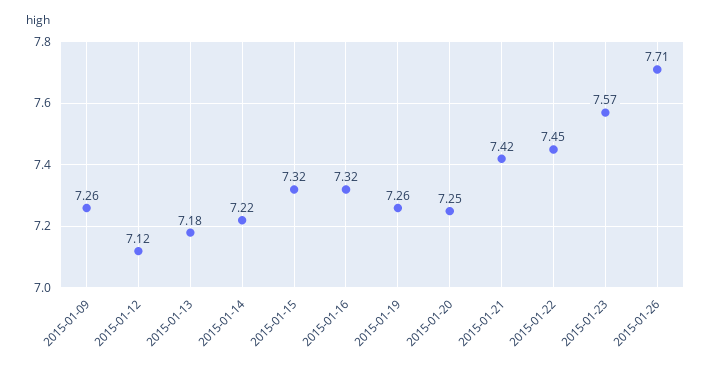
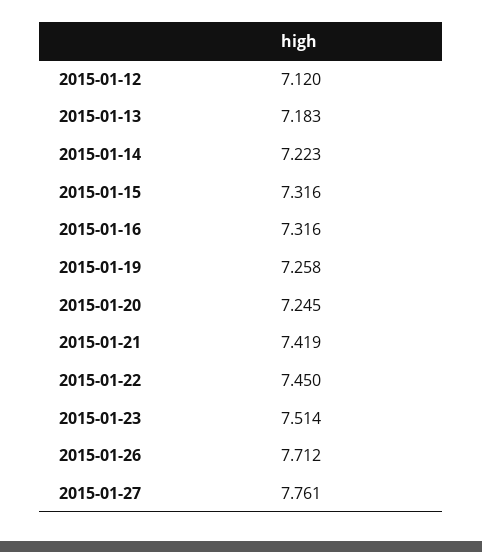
2015-01-09: 7.26 -> none
2015-01-23: 7.57 -> 7.514
2015-01-27: none -> 7.761

